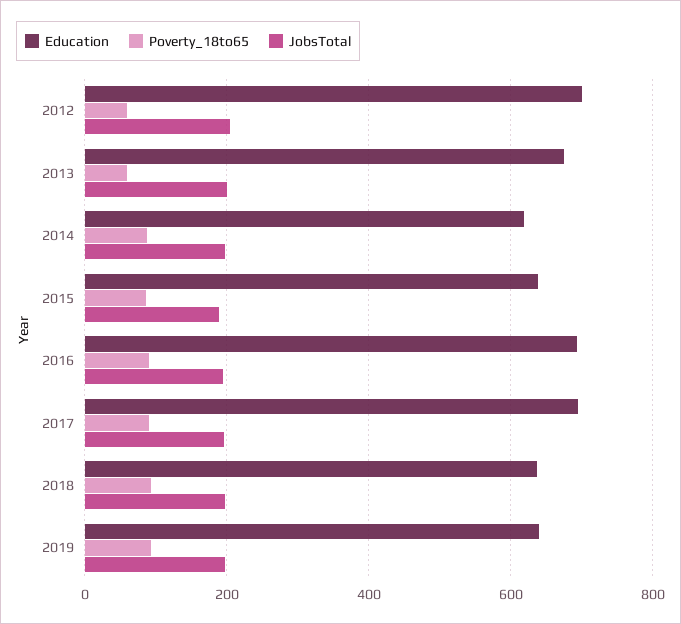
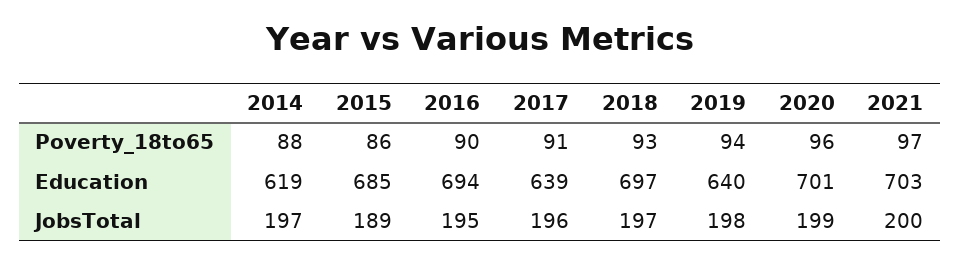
Education, 2012: 700 -> none
Poverty_18to65, 2012: 60 -> none
JobsTotal, 2012: 200 -> none
Education, 2013: 680 -> none
Poverty_18to65, 2013: 60 -> none
JobsTotal, 2013: 200 -> none
Education, 2015: 640 -> 685
Education, 2017: 700 -> 639
Education, 2018: 640 -> 697
Poverty_18to65, 2020: none -> 96
Poverty_18to65, 2021: none -> 97
Education, 2020: none -> 701
Education, 2021: none -> 703
JobsTotal, 2020: none -> 199
JobsTotal, 2021: none -> 200

